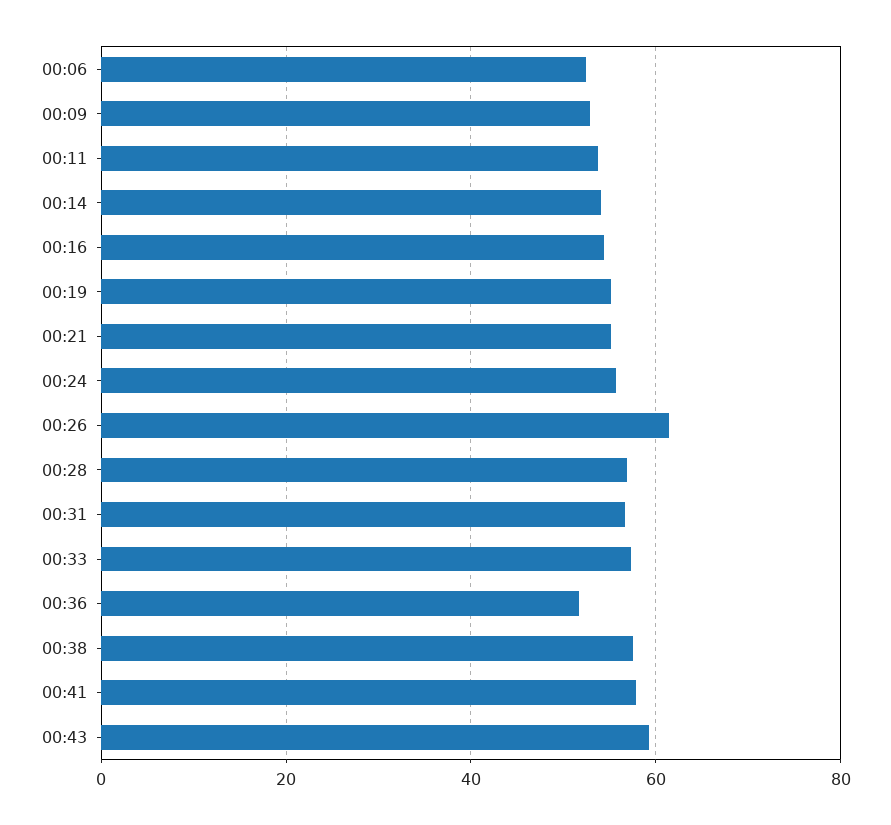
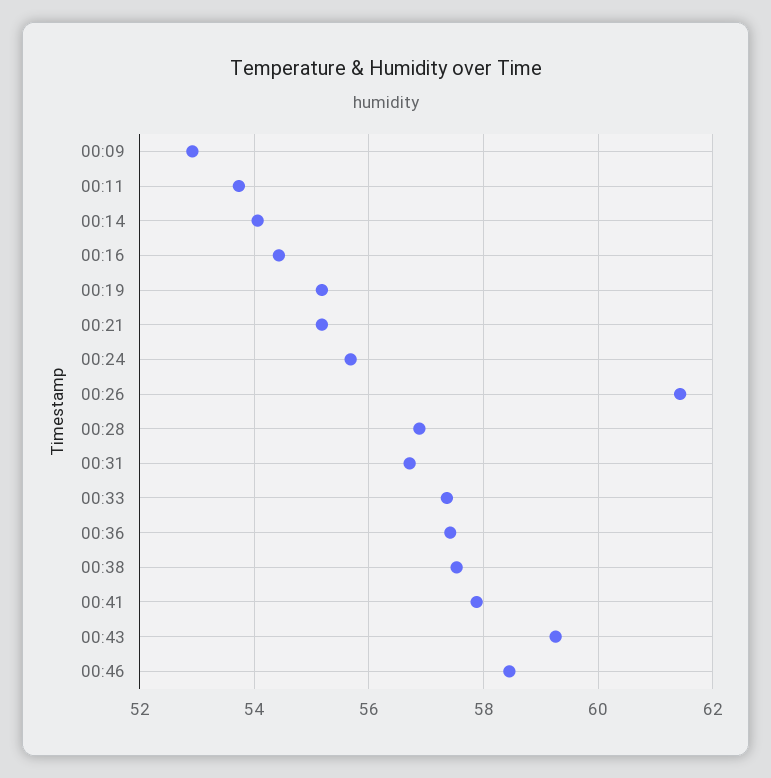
00:06: 52 -> none
00:36: 52 -> 57.4
00:46: none -> 58.4

